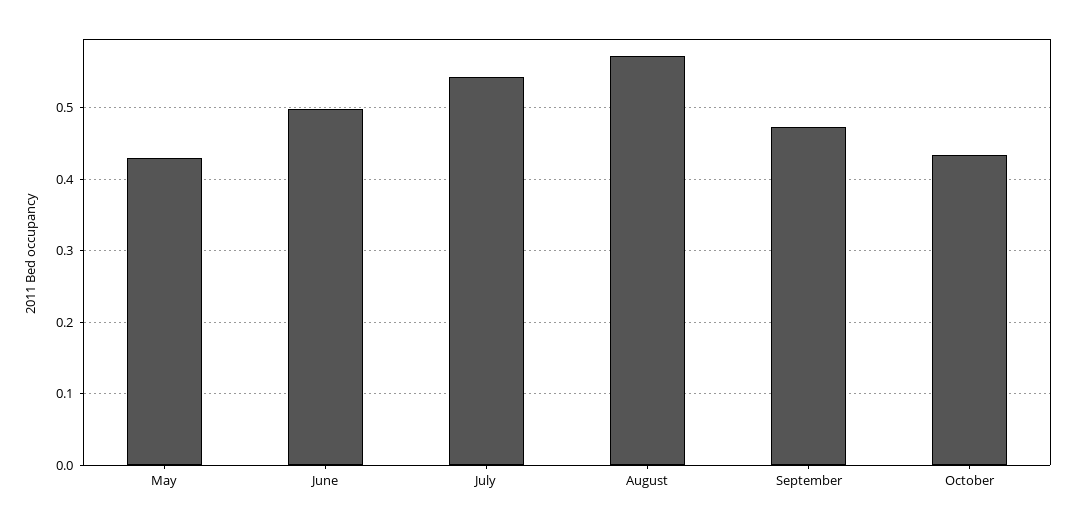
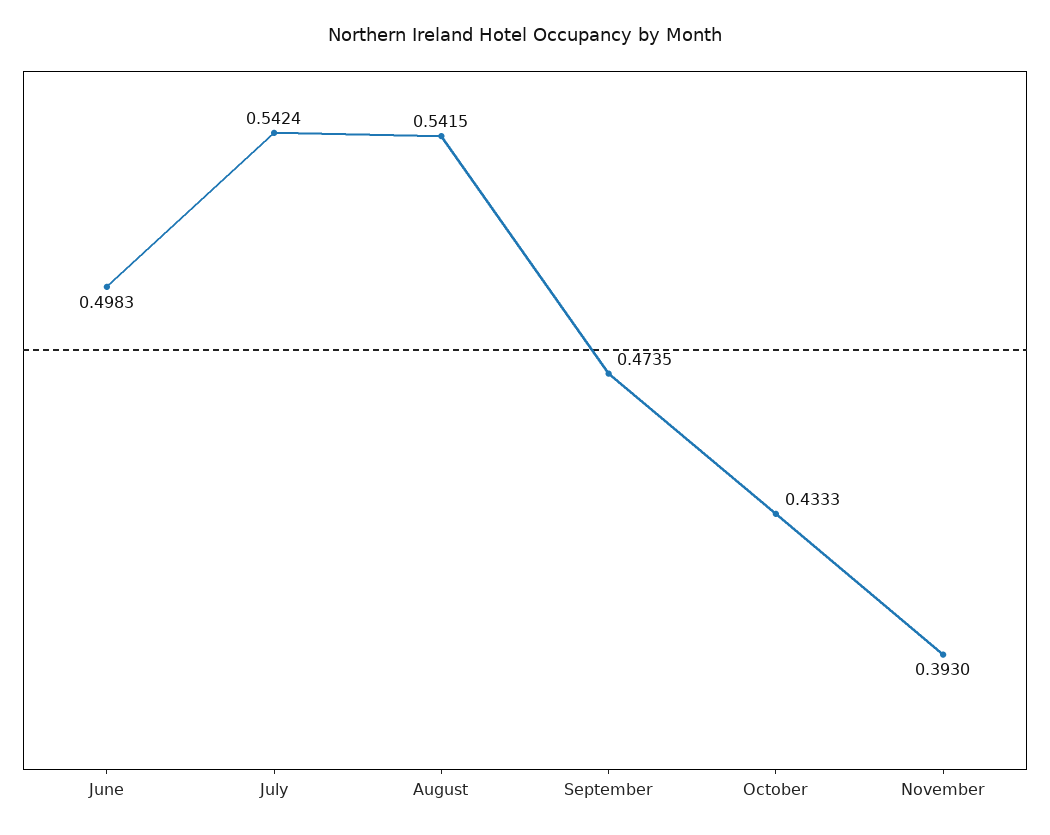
May: 0.43 -> none
August: 0.57 -> 0.5415
November: none -> 0.393

